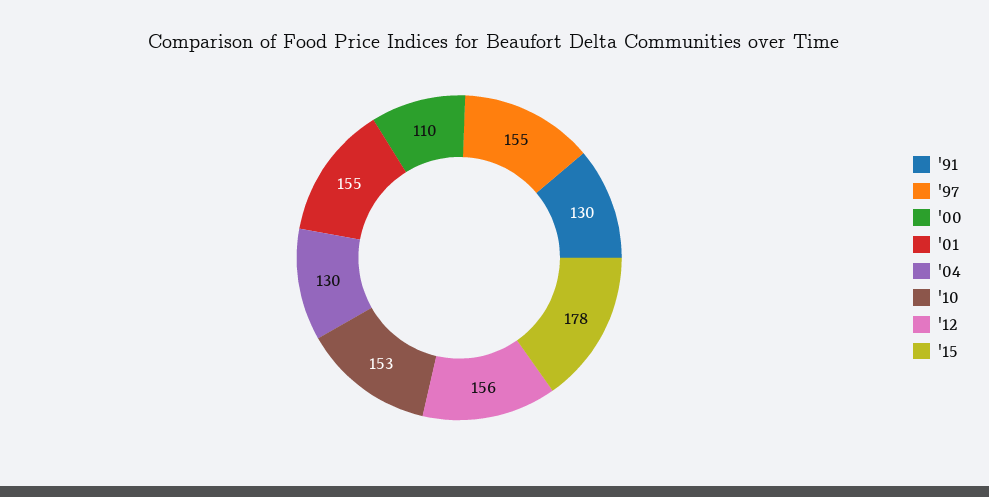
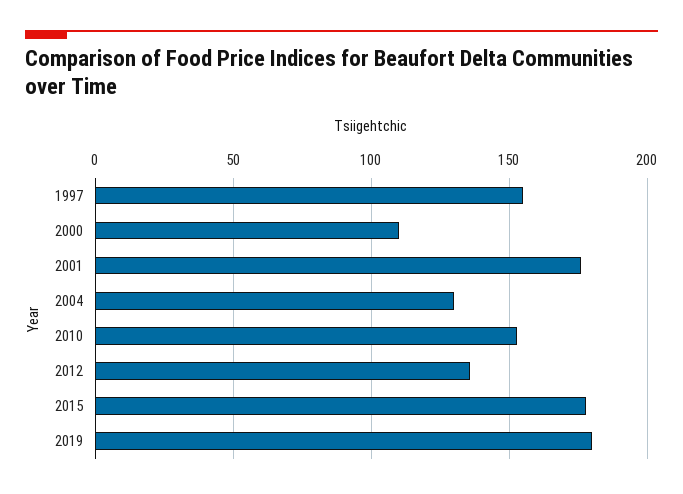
'91: 130 -> none
'01: 155 -> 175
'12: 156 -> 135
2019: none -> 180

